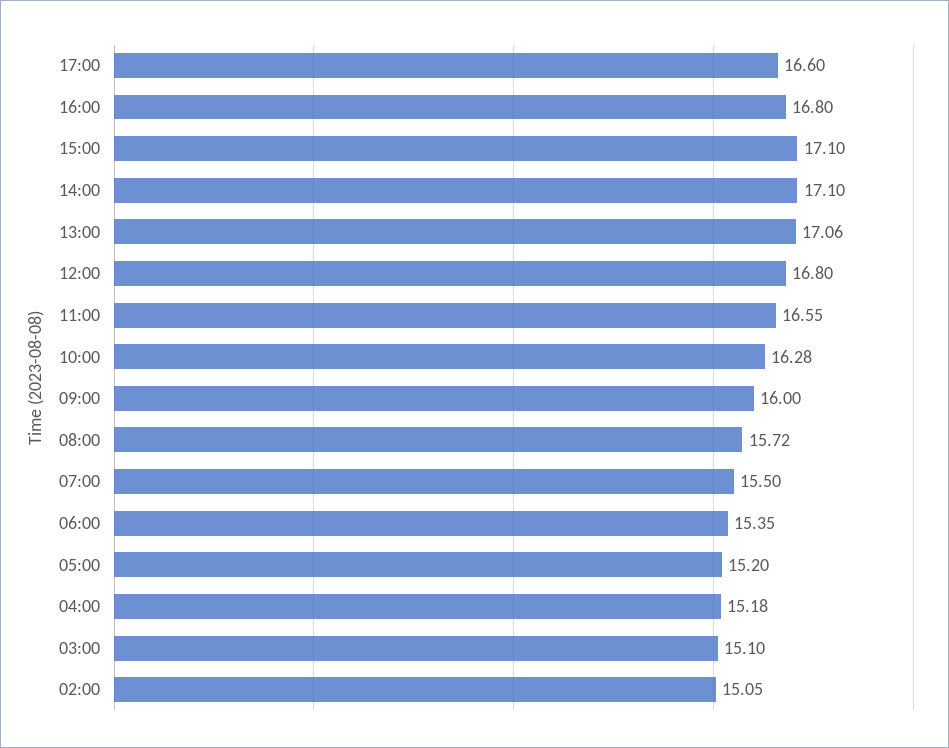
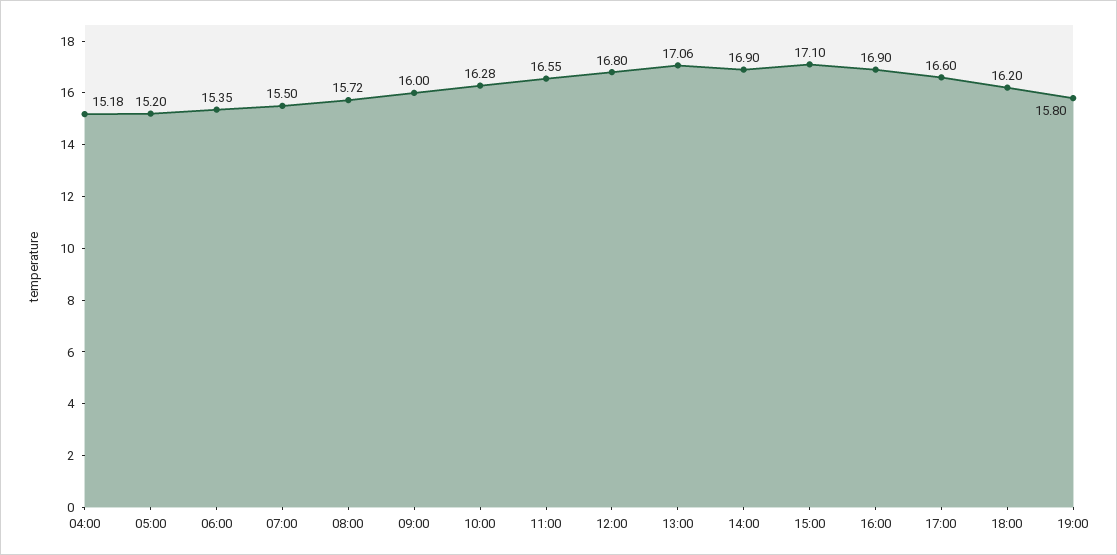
16:00: 16.8 -> 16.9
14:00: 17.1 -> 16.9
03:00: 15.1 -> none
02:00: 15.05 -> none
18:00: none -> 16.2
19:00: none -> 15.8

